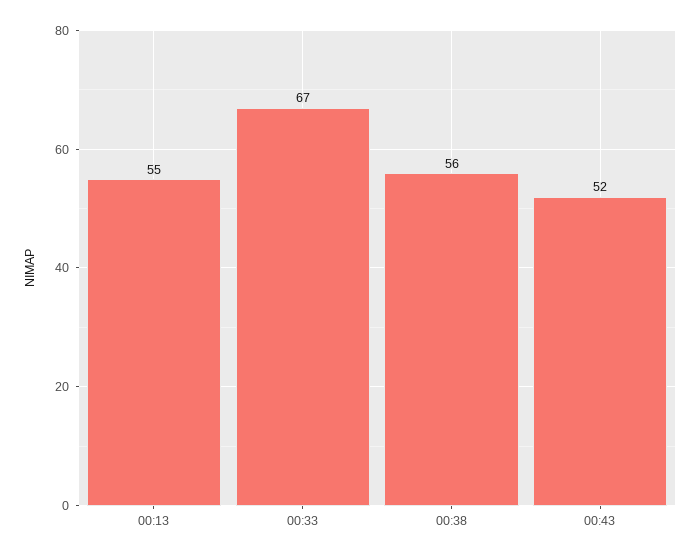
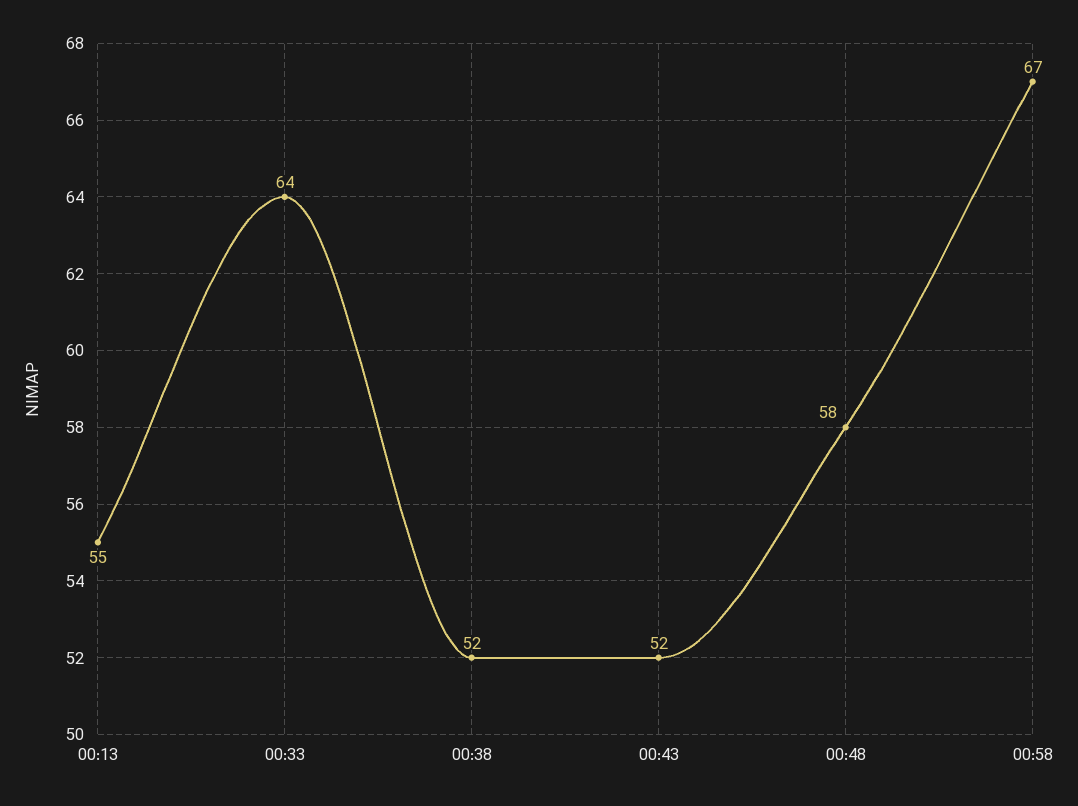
00:33: 67 -> 64
00:38: 56 -> 52
00:48: none -> 58
00:58: none -> 67

